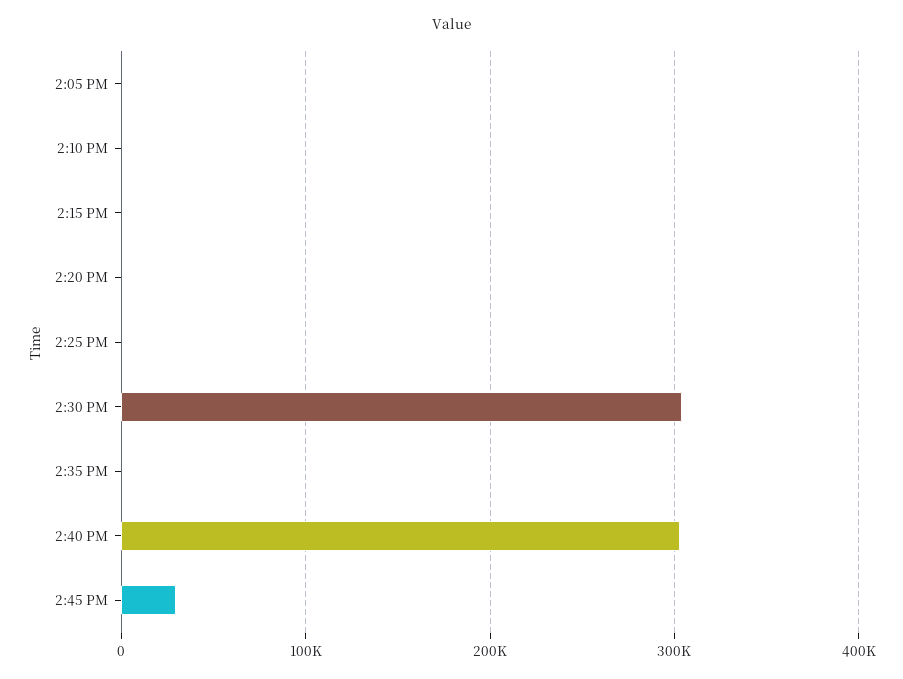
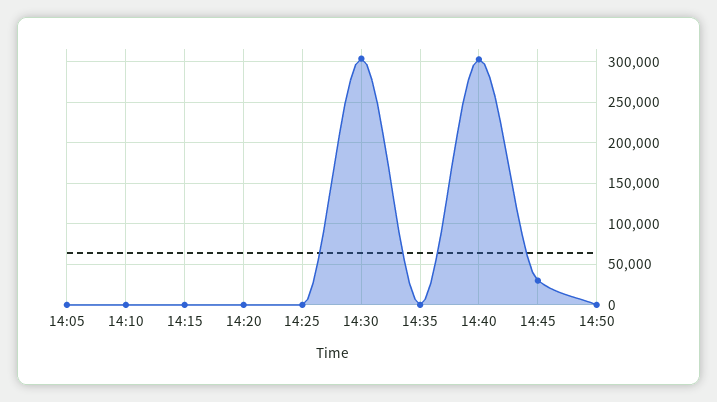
14:50: none -> 0

